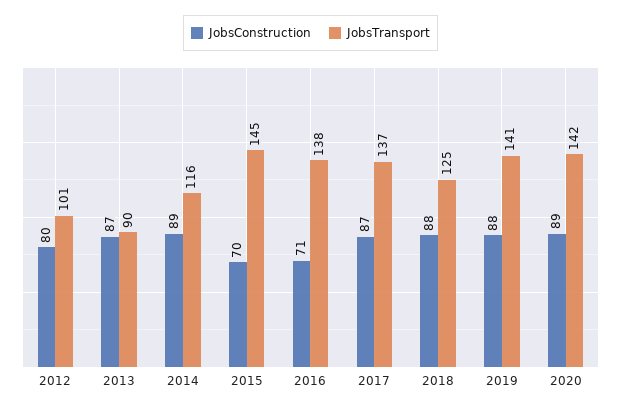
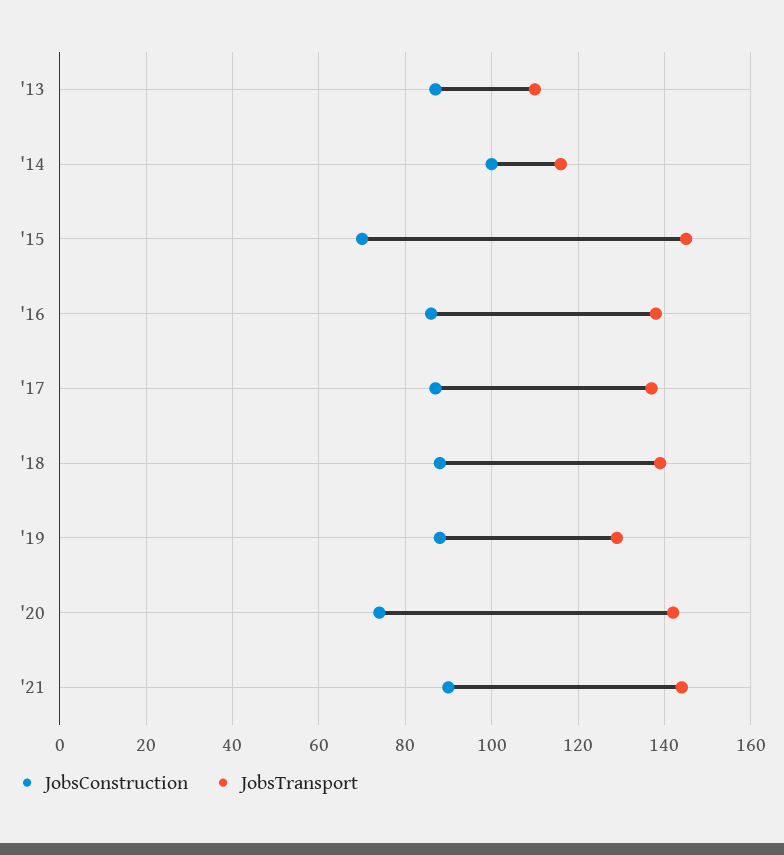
JobsConstruction, 2012: 80 -> none
JobsTransport, 2012: 101 -> none
JobsTransport, 2013: 90 -> 110
JobsConstruction, 2014: 89 -> 100
JobsConstruction, 2016: 71 -> 85
JobsTransport, 2018: 125 -> 140
JobsTransport, 2019: 141 -> 130
JobsConstruction, 2020: 89 -> 75
JobsConstruction, '21: none -> 90
JobsTransport, '21: none -> 145

